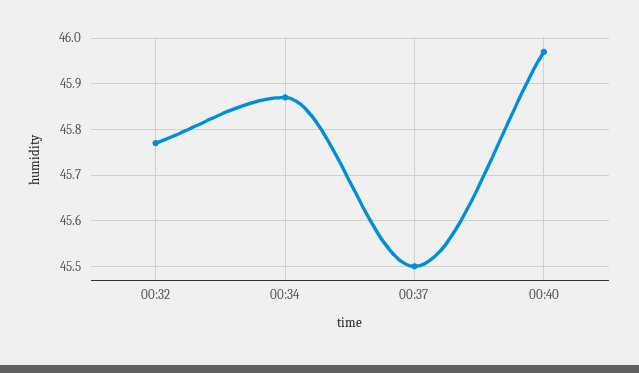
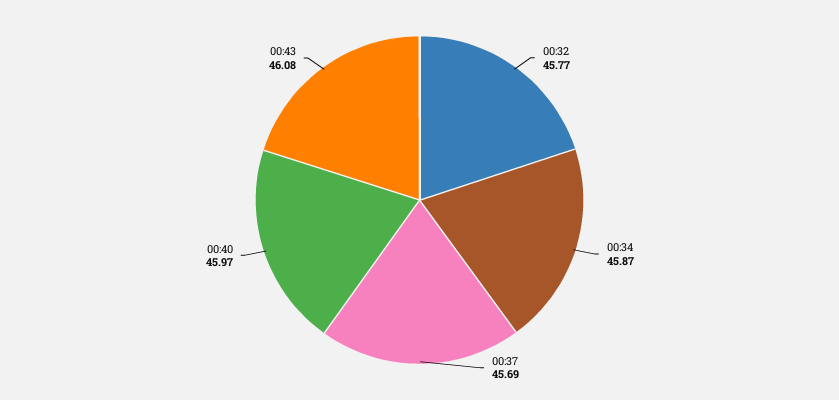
00:37: 45.5 -> 45.69
00:43: none -> 46.08

